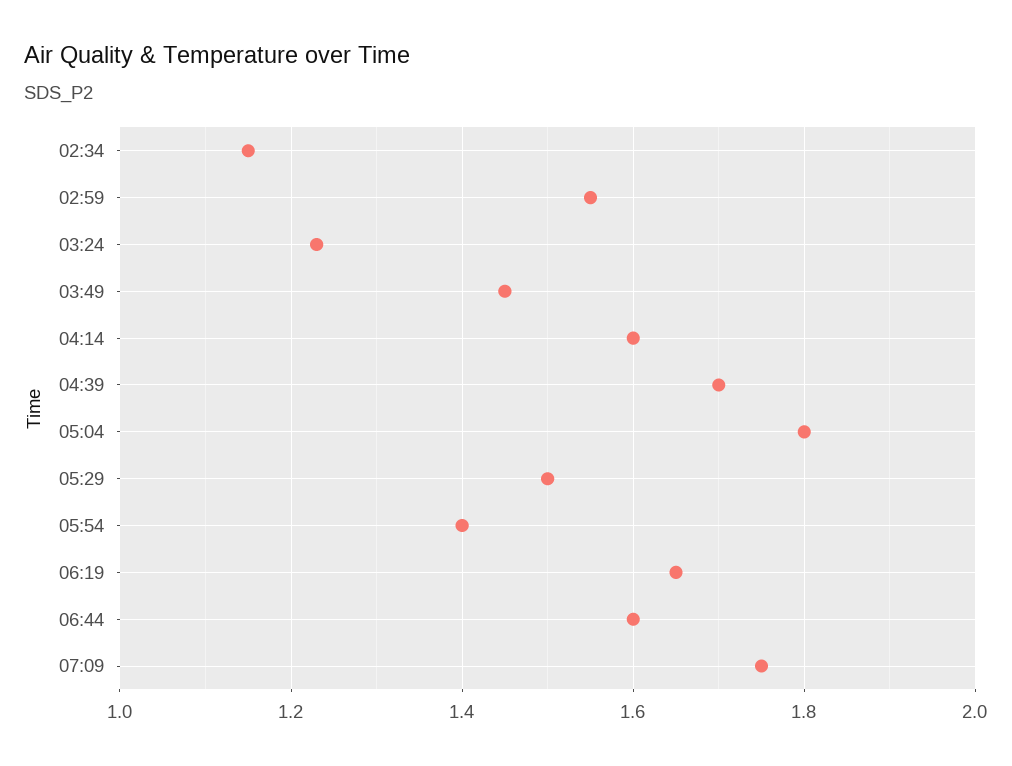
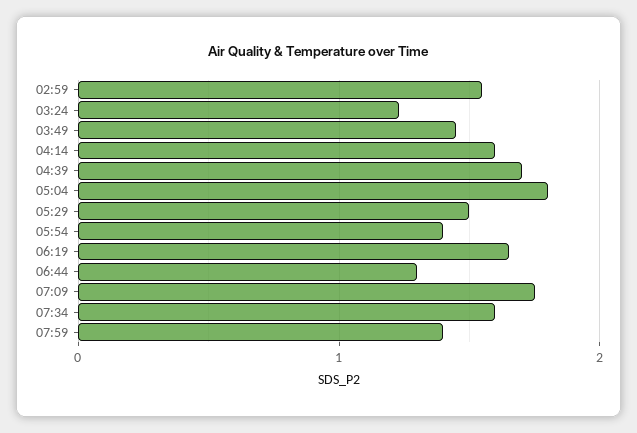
02:34: 1.15 -> none
06:44: 1.6 -> 1.3
07:34: none -> 1.6
07:59: none -> 1.4

